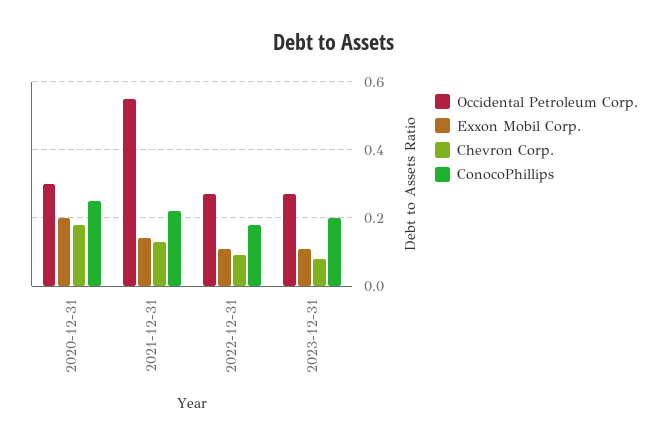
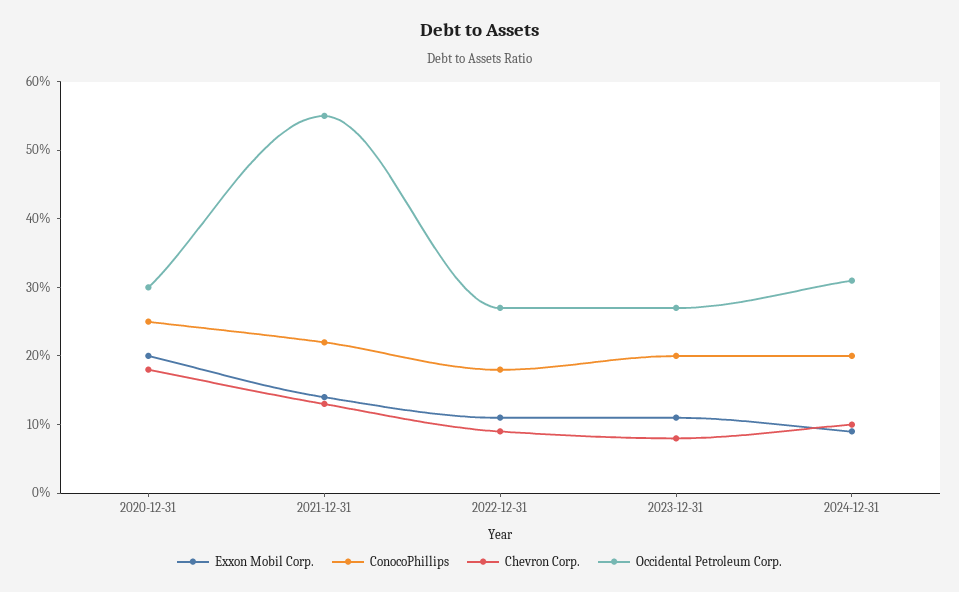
Exxon Mobil Corp., 2024-12-31: none -> 0.1
ConocoPhillips, 2024-12-31: none -> 0.2
Chevron Corp., 2024-12-31: none -> 0.1
Occidental Petroleum Corp., 2024-12-31: none -> 0.3

